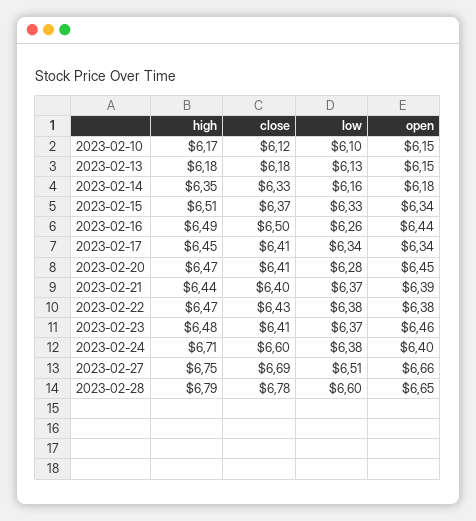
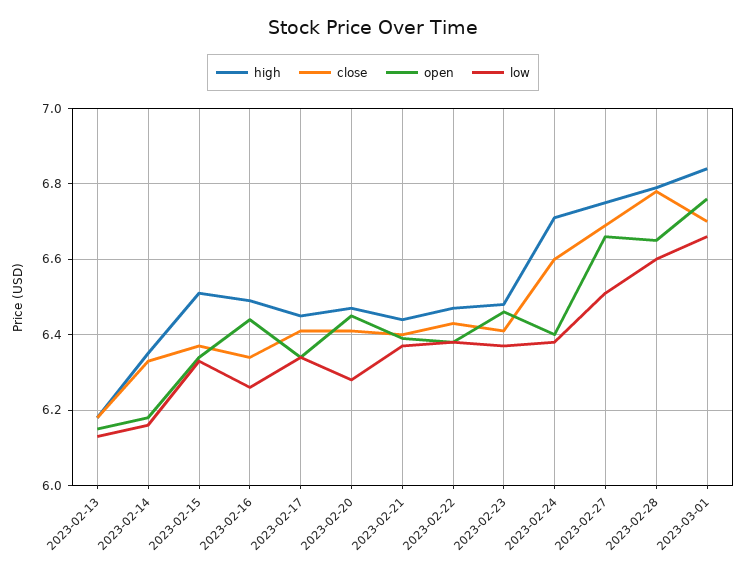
high, 2023-02-10: 6.17 -> none
close, 2023-02-10: 6.12 -> none
low, 2023-02-10: 6.1 -> none
open, 2023-02-10: 6.15 -> none
close, 2023-02-16: 6.5 -> 6.35
high, 2023-03-01: none -> 6.85
close, 2023-03-01: none -> 6.7
open, 2023-03-01: none -> 6.75
low, 2023-03-01: none -> 6.65

